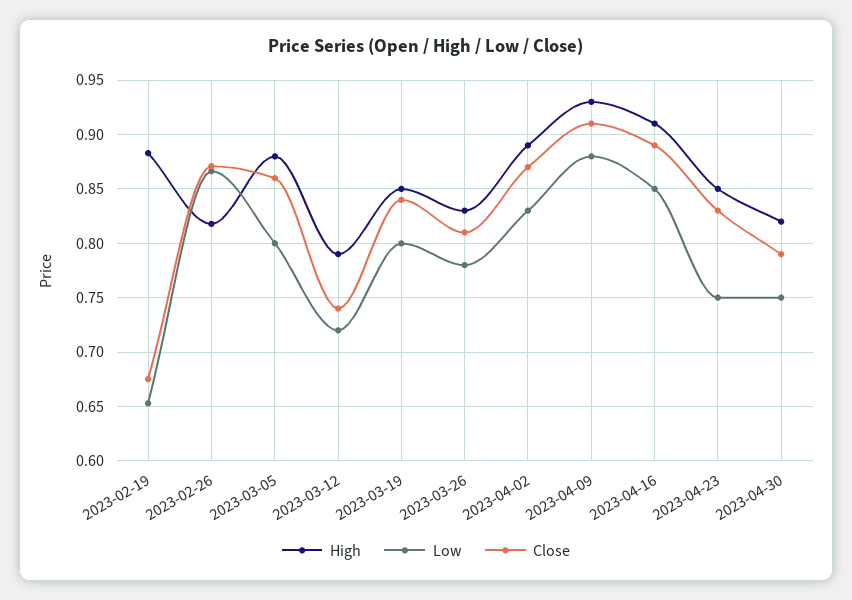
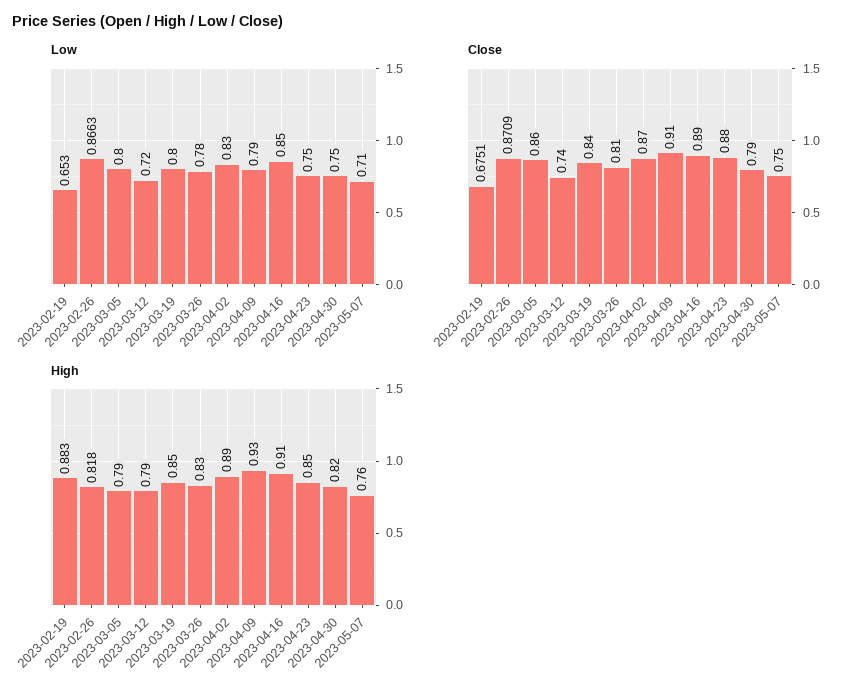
High, 2023-03-05: 0.88 -> 0.79
Low, 2023-04-09: 0.88 -> 0.79
Close, 2023-04-23: 0.83 -> 0.88
Low, 2023-05-07: none -> 0.71
Close, 2023-05-07: none -> 0.75
High, 2023-05-07: none -> 0.76

